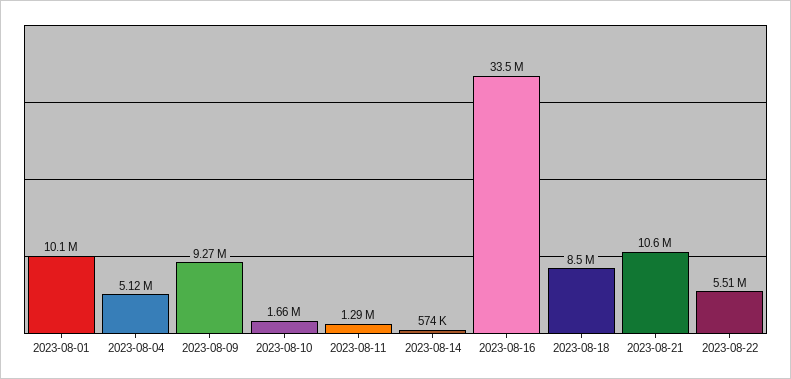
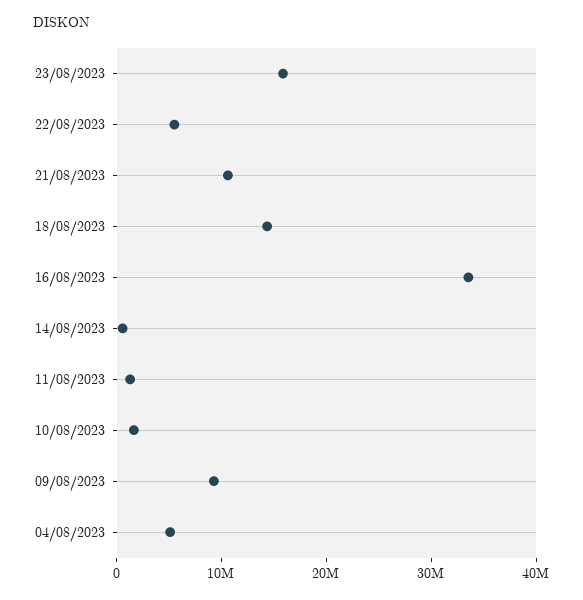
2023-08-01: 10100000 -> none
2023-08-18: 8500000 -> 14000000
23/08/2023: none -> 16000000

